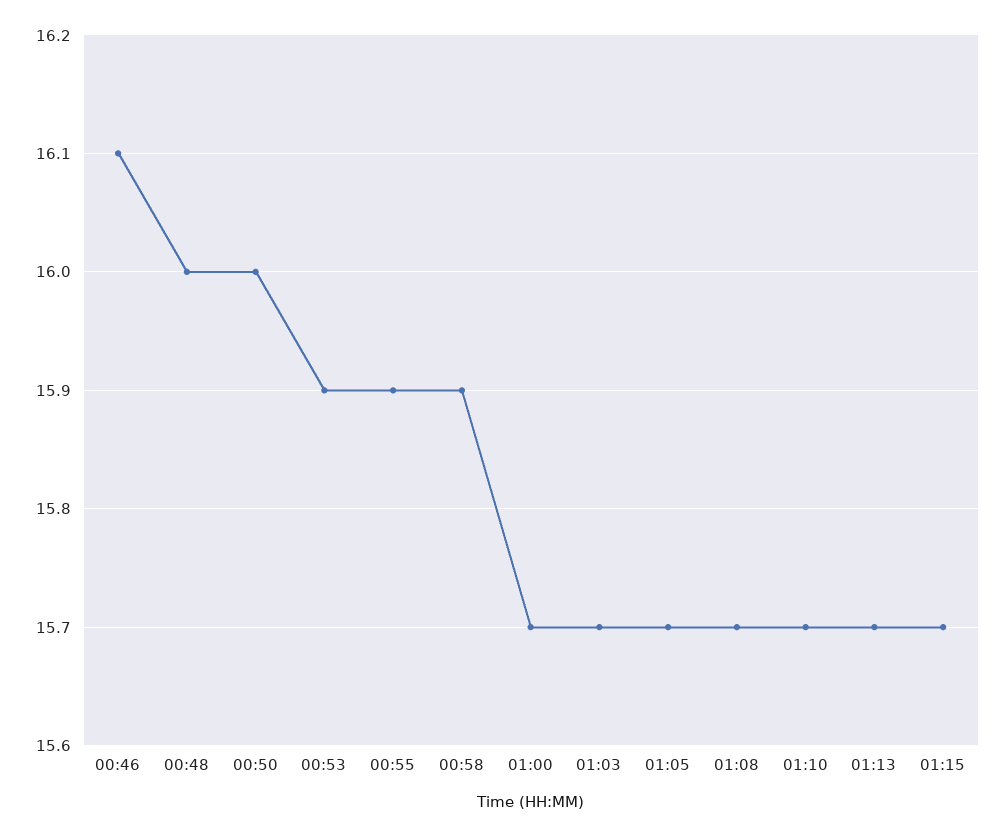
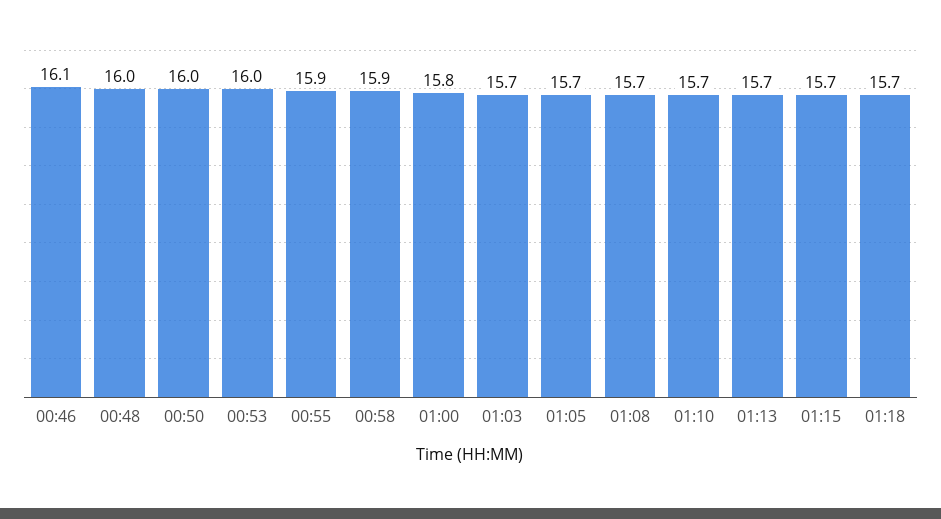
00:53: 15.9 -> 16
01:00: 15.7 -> 15.8
01:18: none -> 15.7

